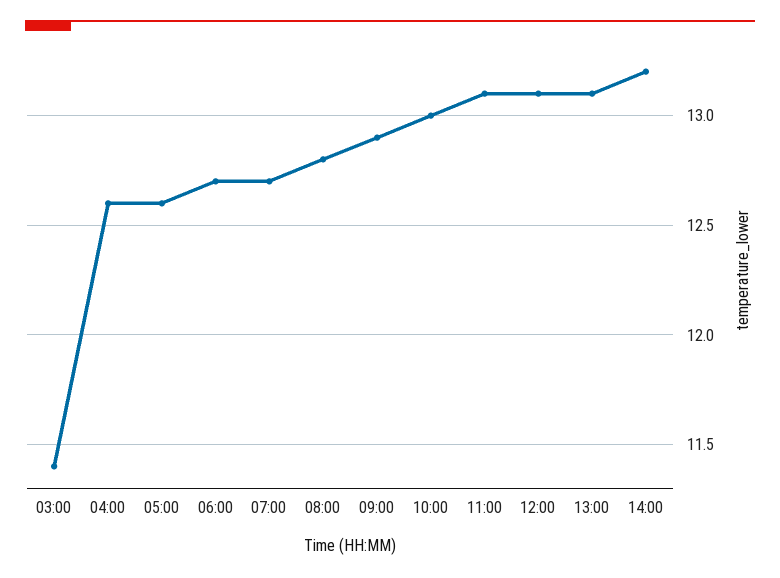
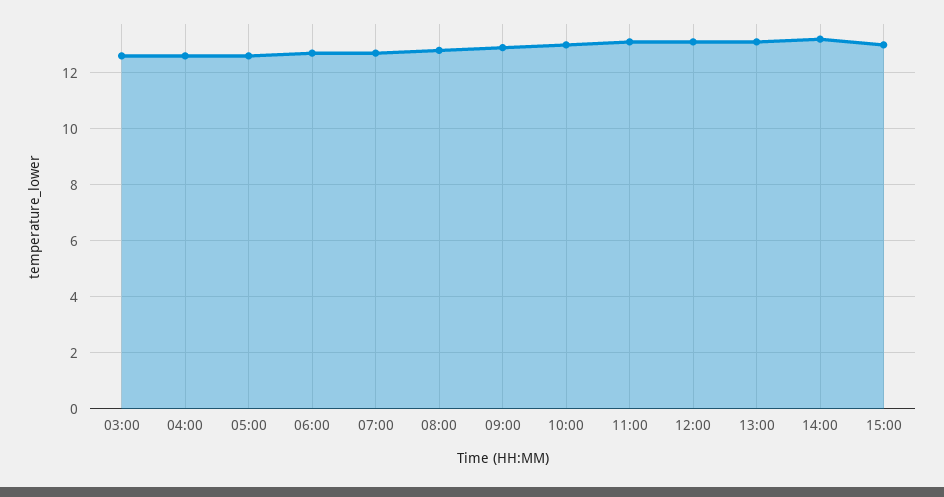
03:00: 11.4 -> 12.5
15:00: none -> 13

